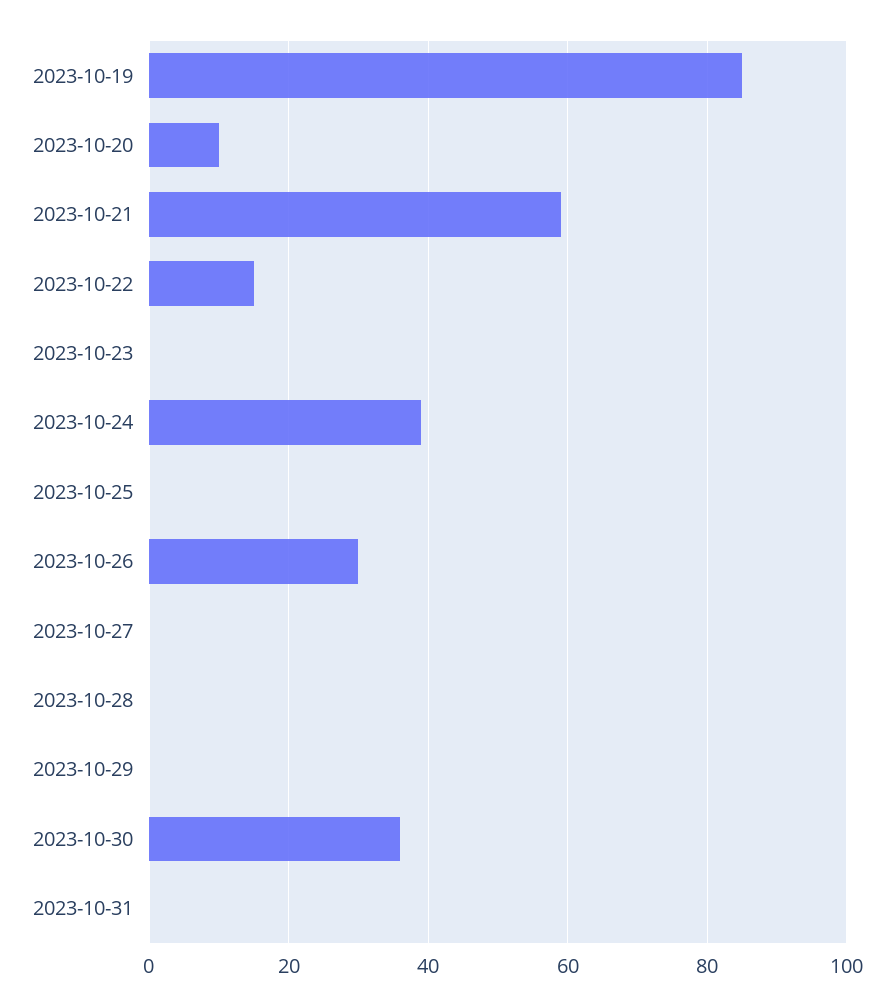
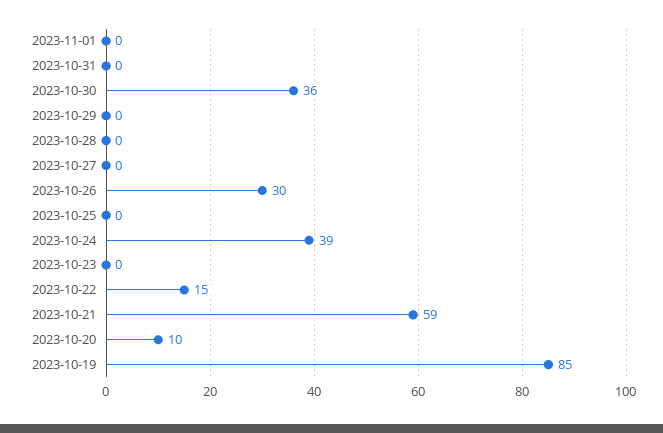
2023-11-01: none -> 0

